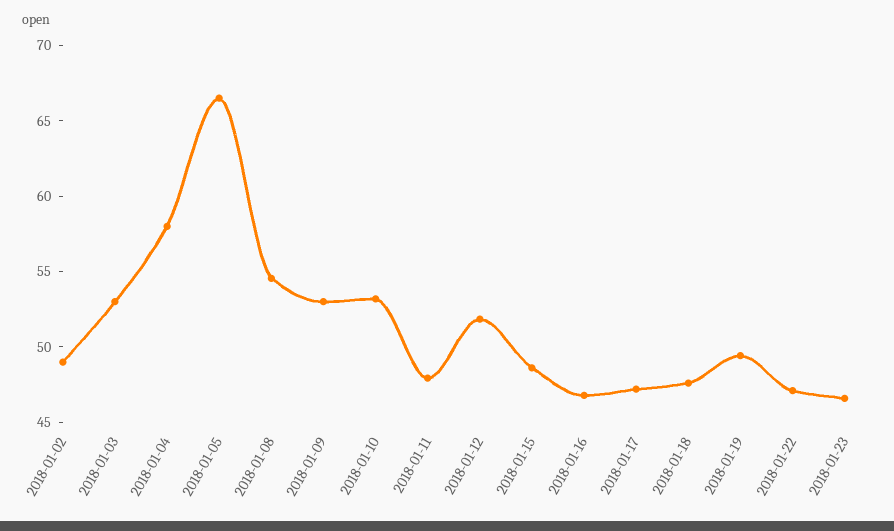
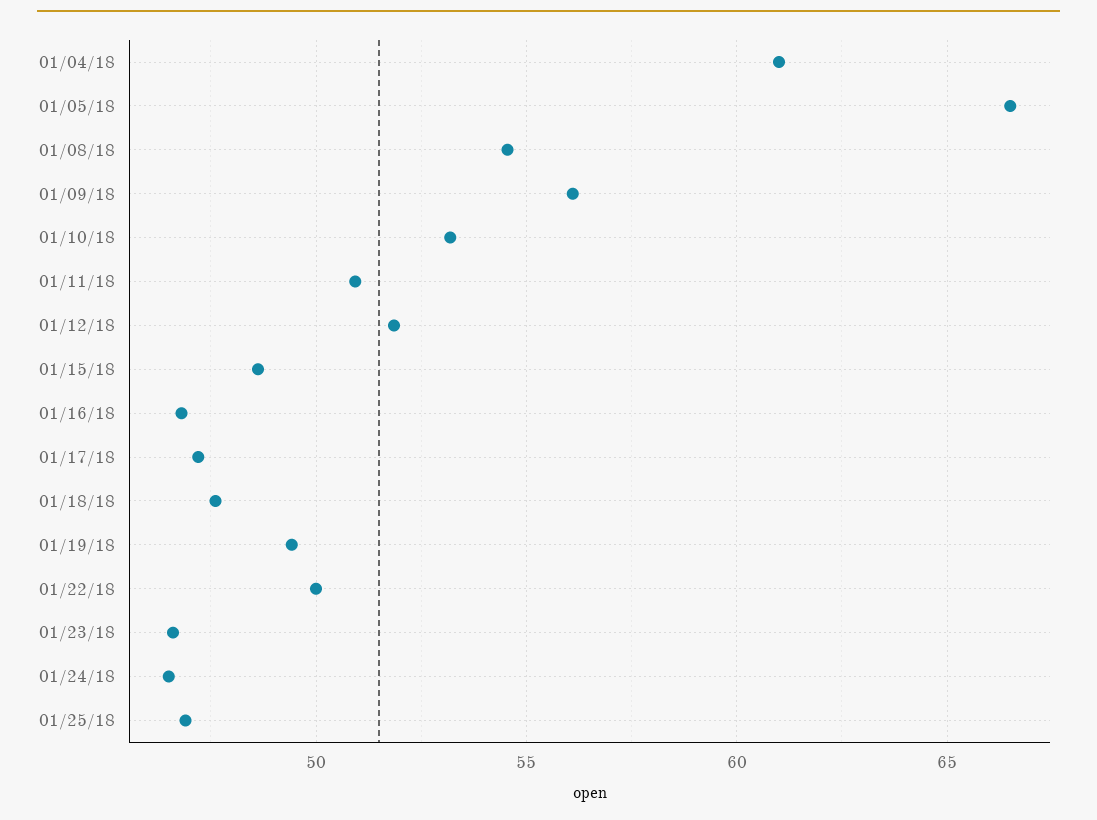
2018-01-02: 49 -> none
2018-01-03: 53 -> none
2018-01-04: 58 -> 61
2018-01-09: 53 -> 56
2018-01-11: 48 -> 51
2018-01-22: 47 -> 50
01/24/18: none -> 46.5
01/25/18: none -> 47

